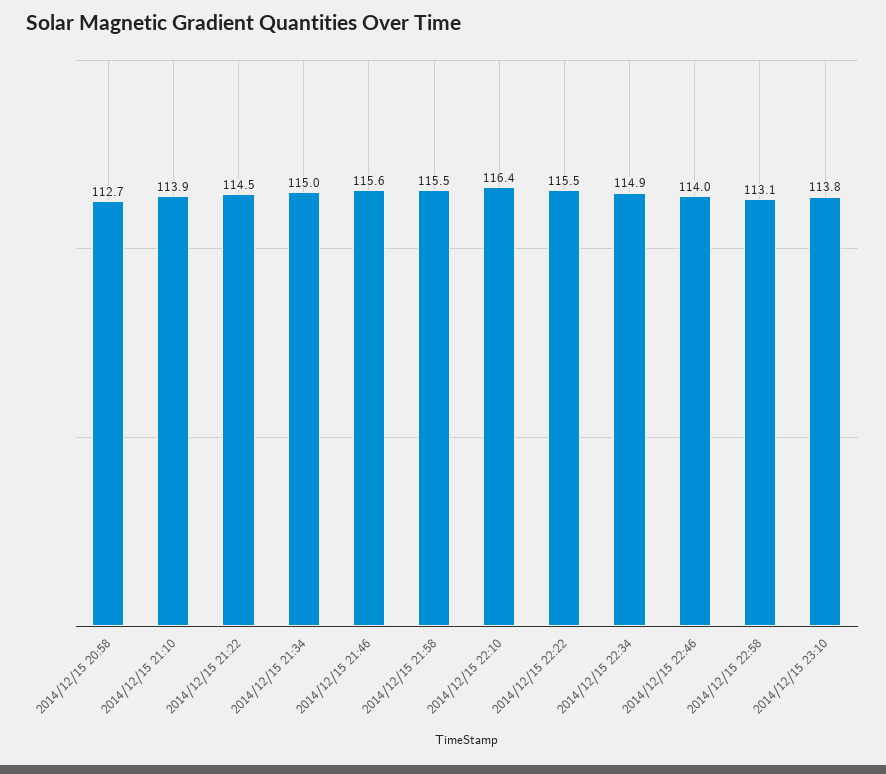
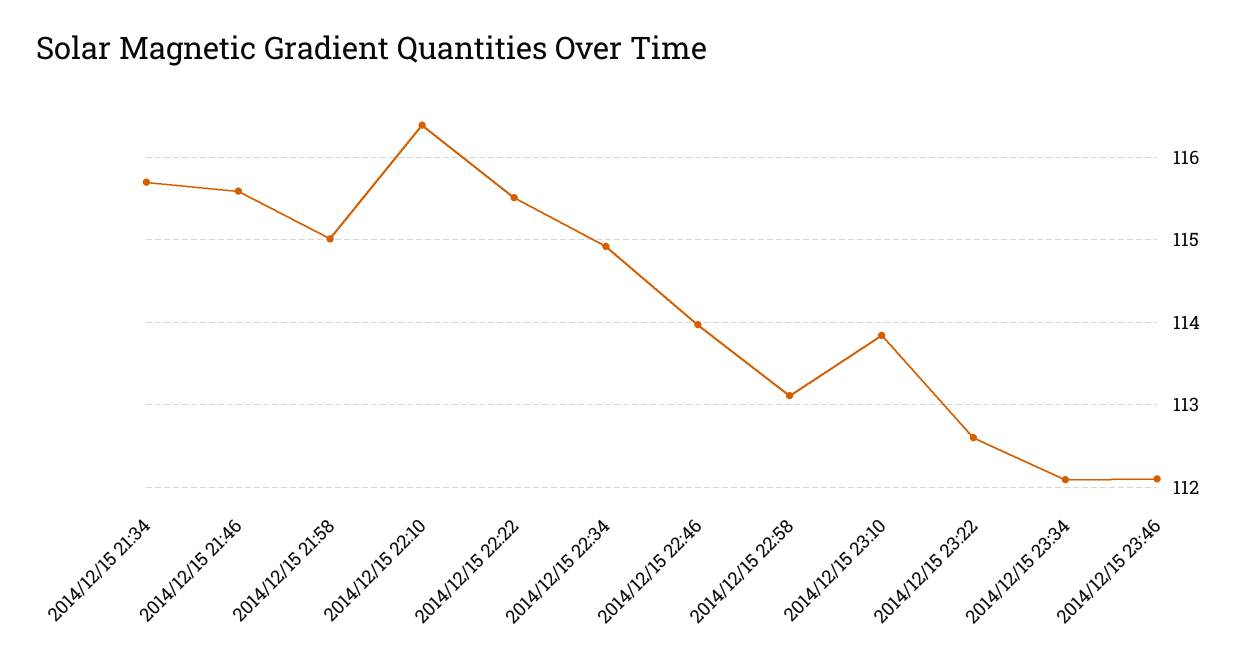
2014/12/15 20:58: 112.7 -> none
2014/12/15 21:10: 113.9 -> none
2014/12/15 21:22: 114.5 -> none
2014/12/15 21:34: 115 -> 115.7
2014/12/15 21:58: 115.5 -> 115
2014/12/15 23:22: none -> 112.6
2014/12/15 23:34: none -> 112.1
2014/12/15 23:46: none -> 112.1

